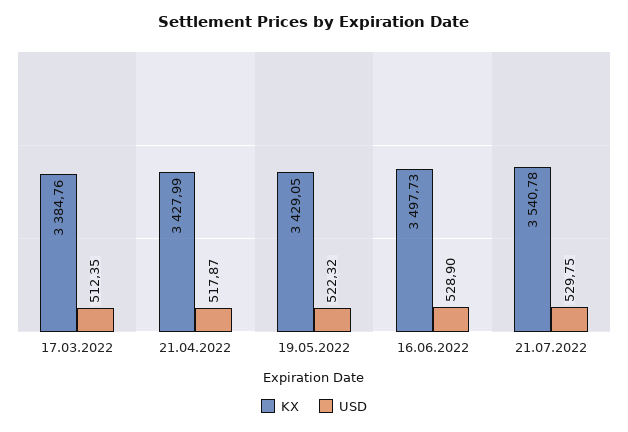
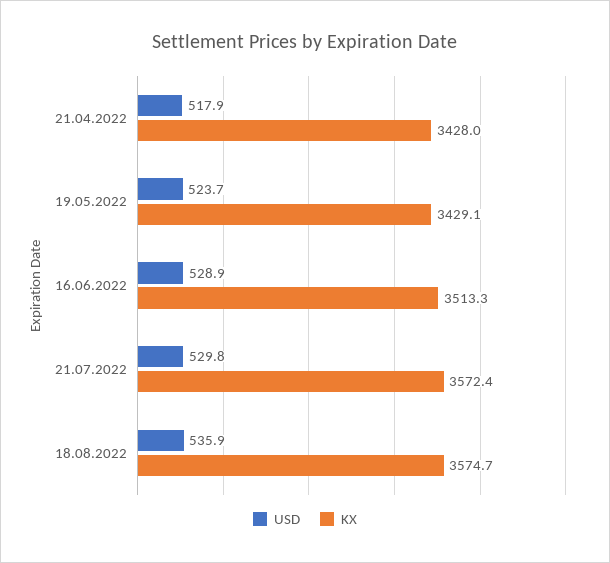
KX, 17.03.2022: 3384.76 -> none
USD, 17.03.2022: 512.35 -> none
USD, 19.05.2022: 522.32 -> 523.7
KX, 16.06.2022: 3497.73 -> 3513.3
KX, 21.07.2022: 3540.78 -> 3572.4
USD, 18.08.2022: none -> 535.9
KX, 18.08.2022: none -> 3574.7

